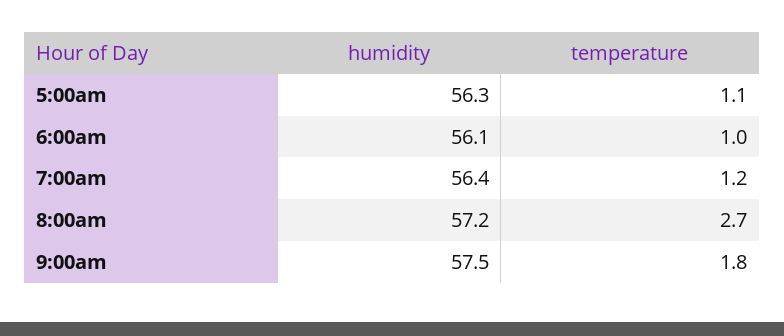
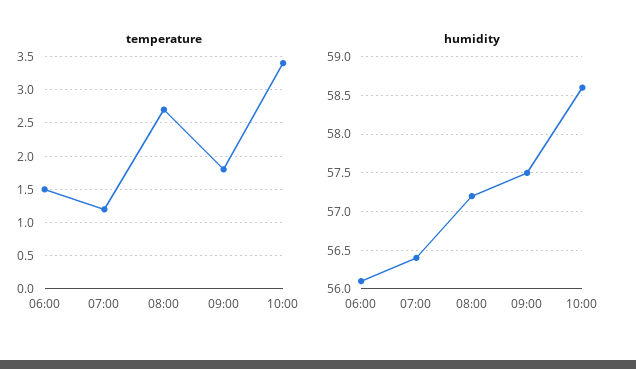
humidity, 5:00am: 56.3 -> none
temperature, 5:00am: 1.1 -> none
temperature, 6:00am: 1 -> 1.5
temperature, 10:00: none -> 3.4
humidity, 10:00: none -> 58.6

